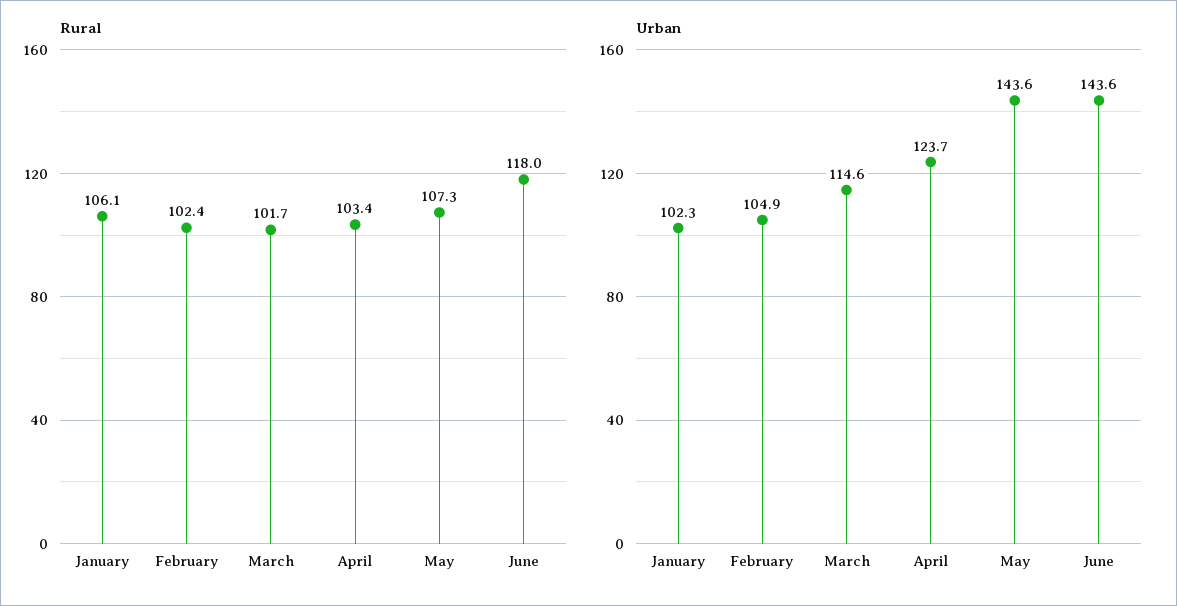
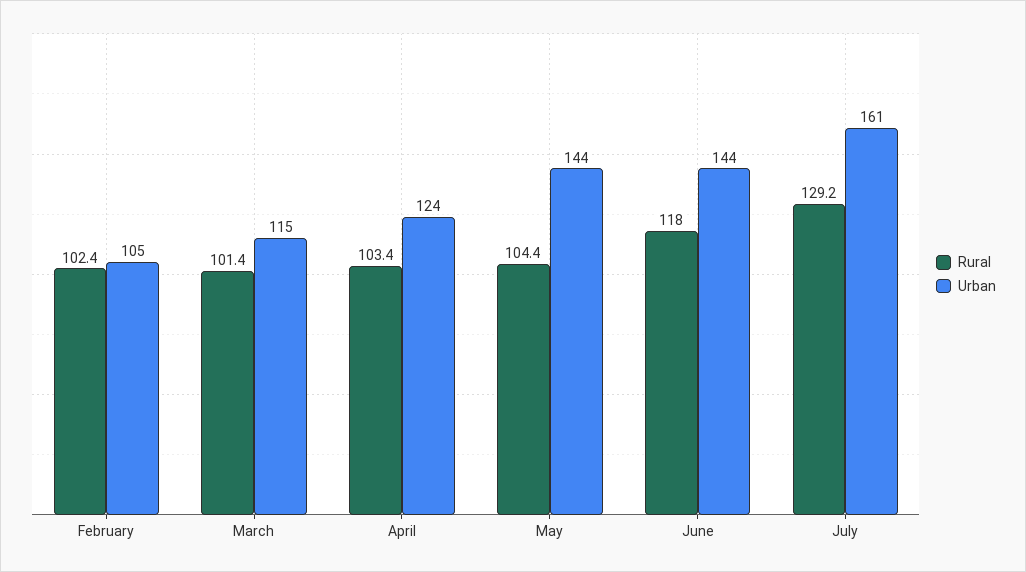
Rural, January: 106.1 -> none
Rural, March: 101.7 -> 101.4
Rural, May: 107.3 -> 104.4
Urban, January: 102.3 -> none
Rural, July: none -> 129.2
Urban, July: none -> 161

